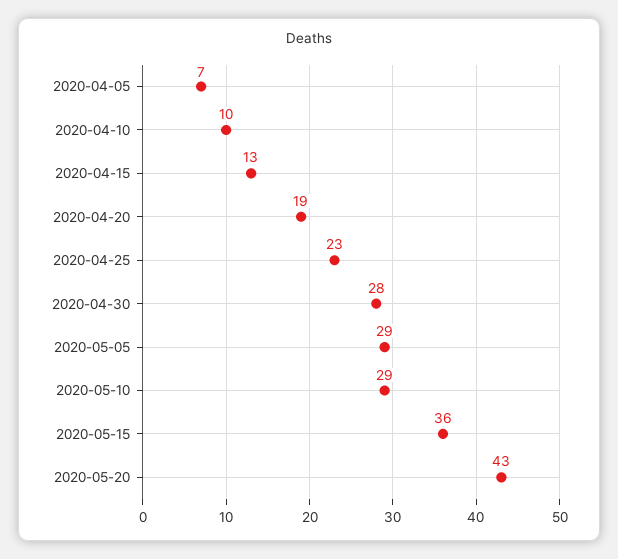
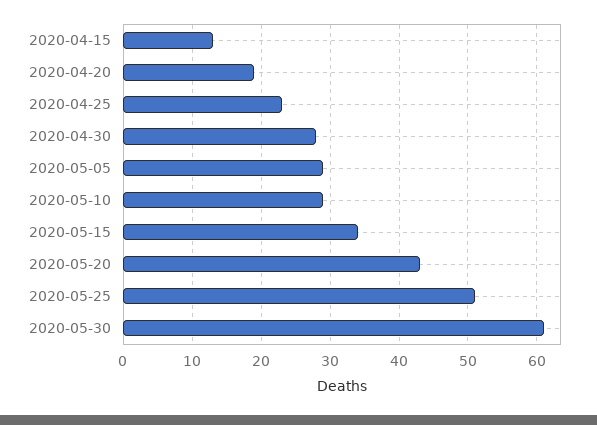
2020-04-05: 7 -> none
2020-04-10: 10 -> none
2020-05-15: 36 -> 34
2020-05-25: none -> 51
2020-05-30: none -> 61

